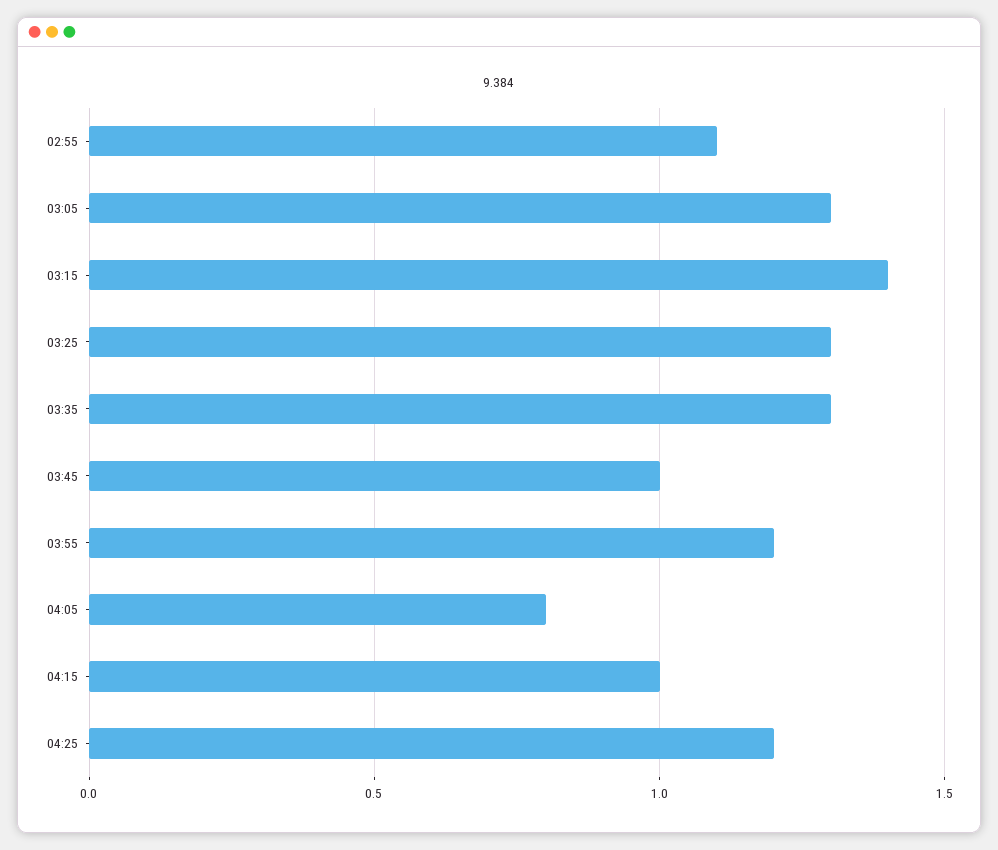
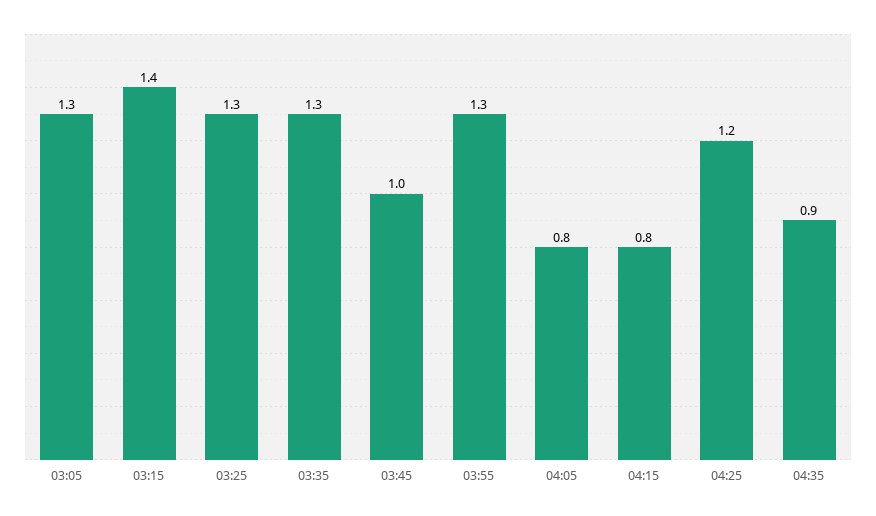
02:55: 1.1 -> none
03:55: 1.2 -> 1.3
04:15: 1 -> 0.8
04:35: none -> 0.9

